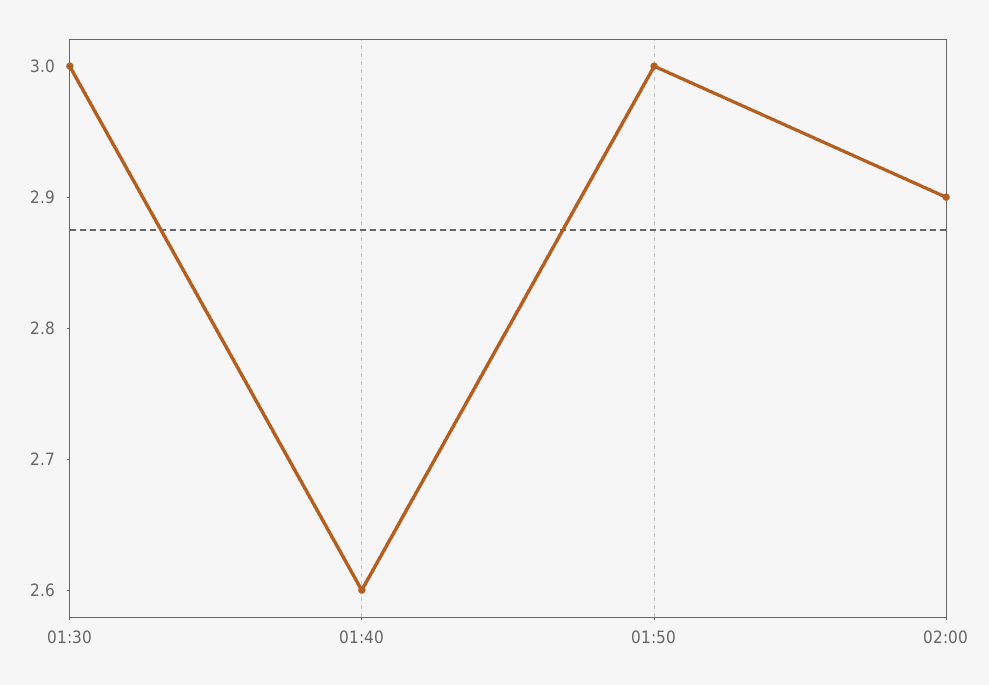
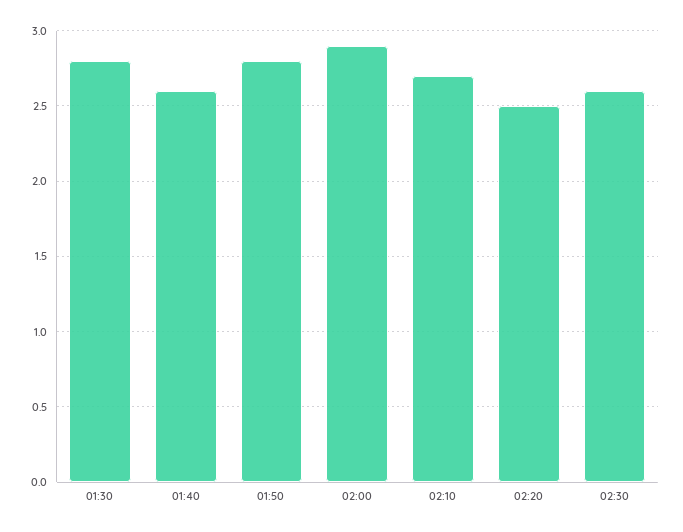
01:30: 3 -> 2.8
01:50: 3 -> 2.8
02:10: none -> 2.7
02:20: none -> 2.5
02:30: none -> 2.6

